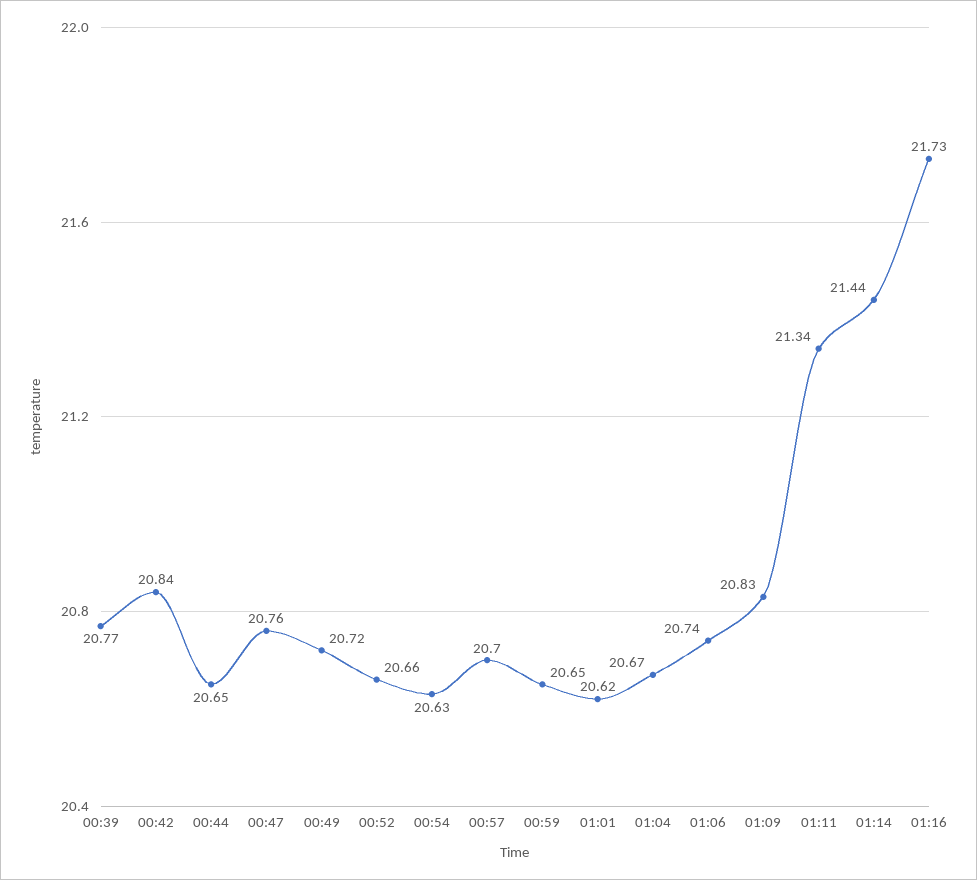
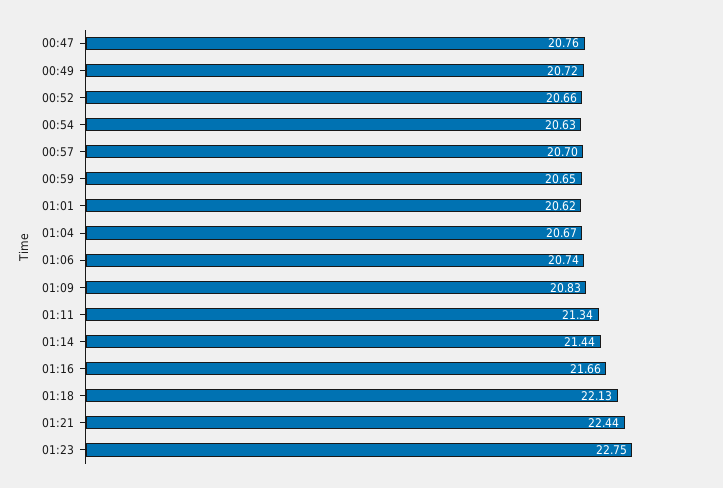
00:39: 20.77 -> none
00:42: 20.84 -> none
00:44: 20.65 -> none
01:16: 21.73 -> 21.66
01:18: none -> 22.13
01:21: none -> 22.44
01:23: none -> 22.75

